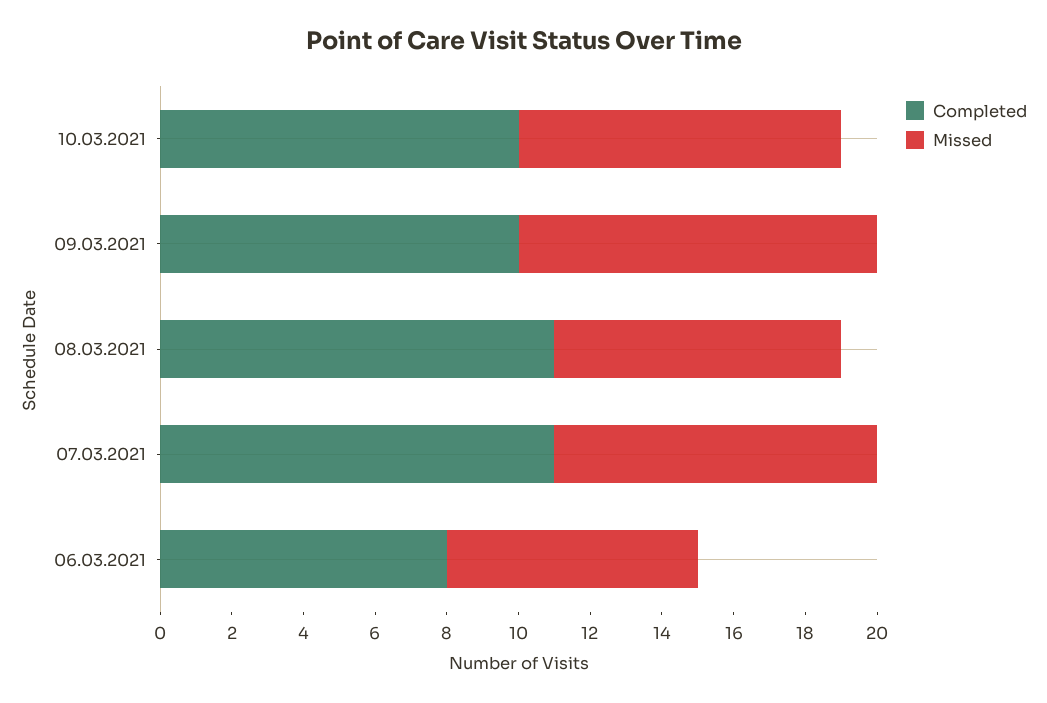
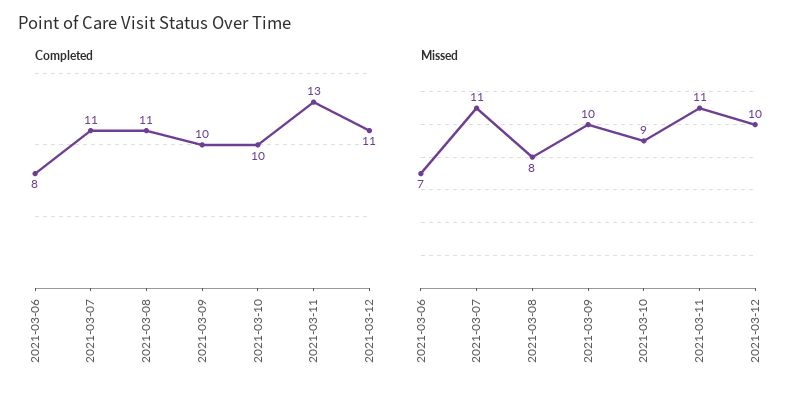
Missed, 07.03.2021: 9 -> 11
Completed, 2021-03-11: none -> 13
Completed, 2021-03-12: none -> 11
Missed, 2021-03-11: none -> 11
Missed, 2021-03-12: none -> 10

